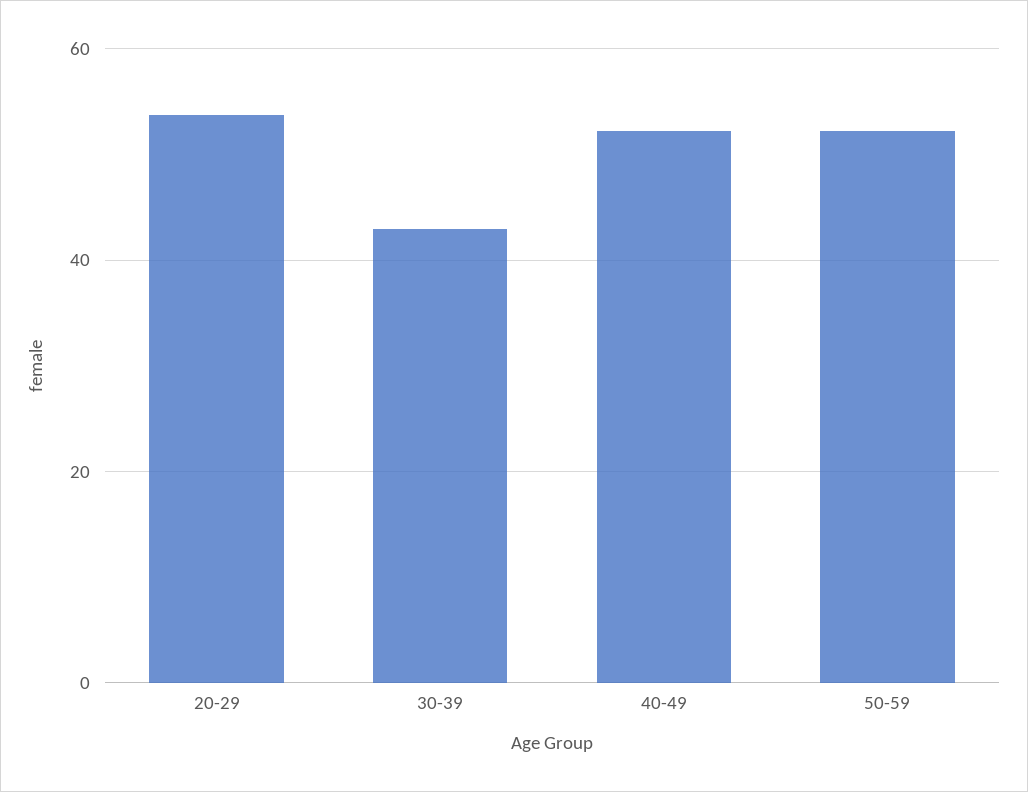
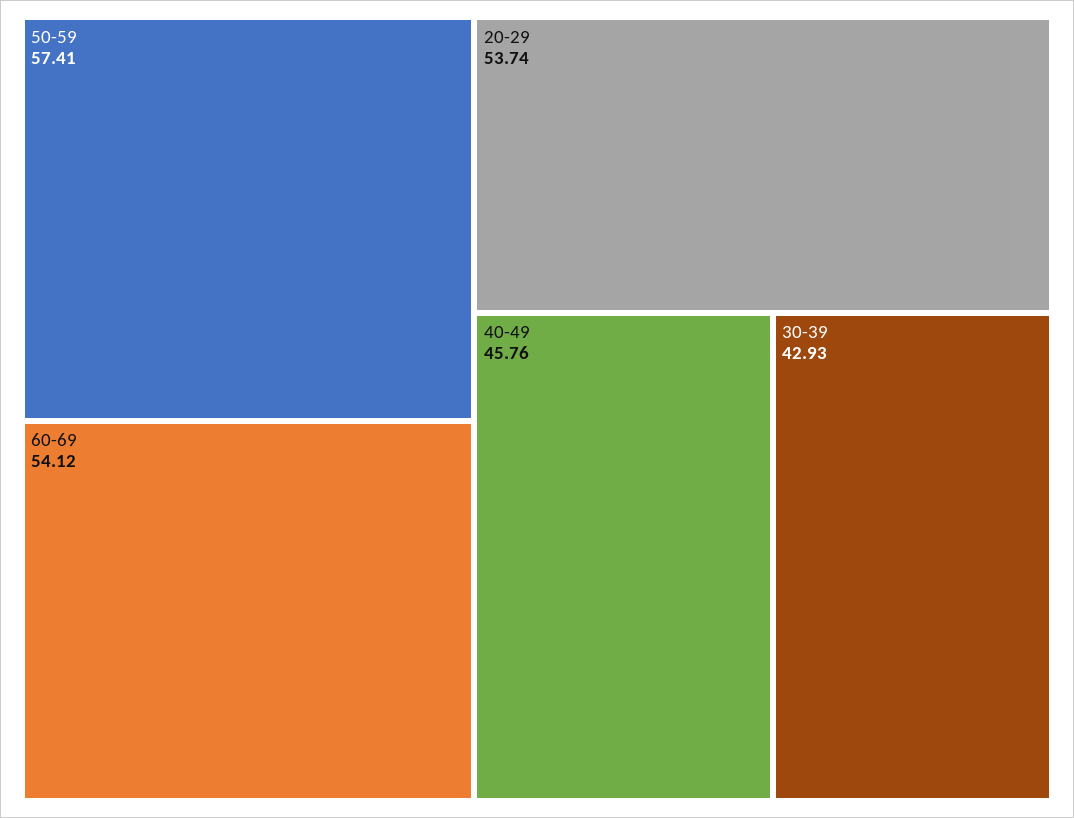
40-49: 52 -> 45.76
50-59: 52 -> 57.41
60-69: none -> 54.12

